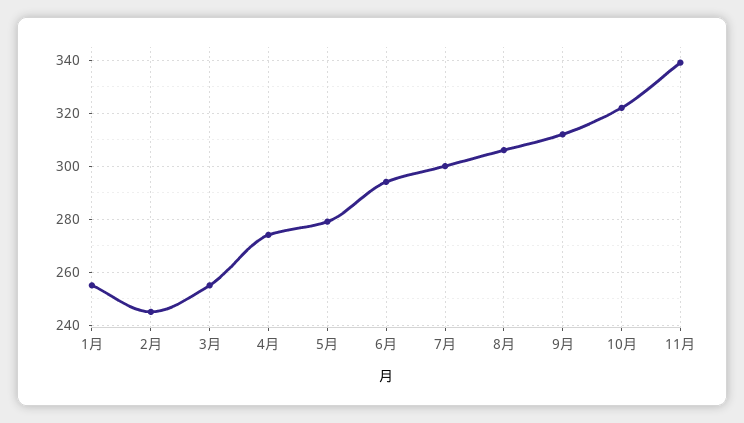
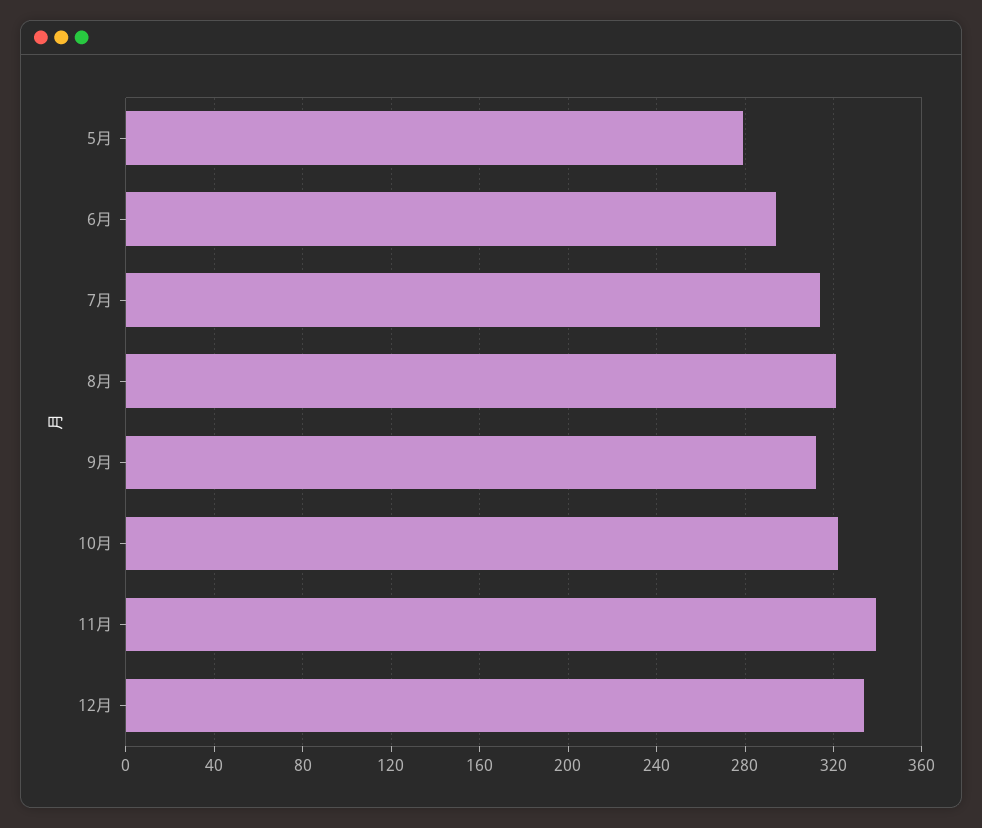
1月: 255 -> none
2月: 245 -> none
3月: 255 -> none
4月: 275 -> none
7月: 300 -> 315
8月: 305 -> 320
12月: none -> 335

